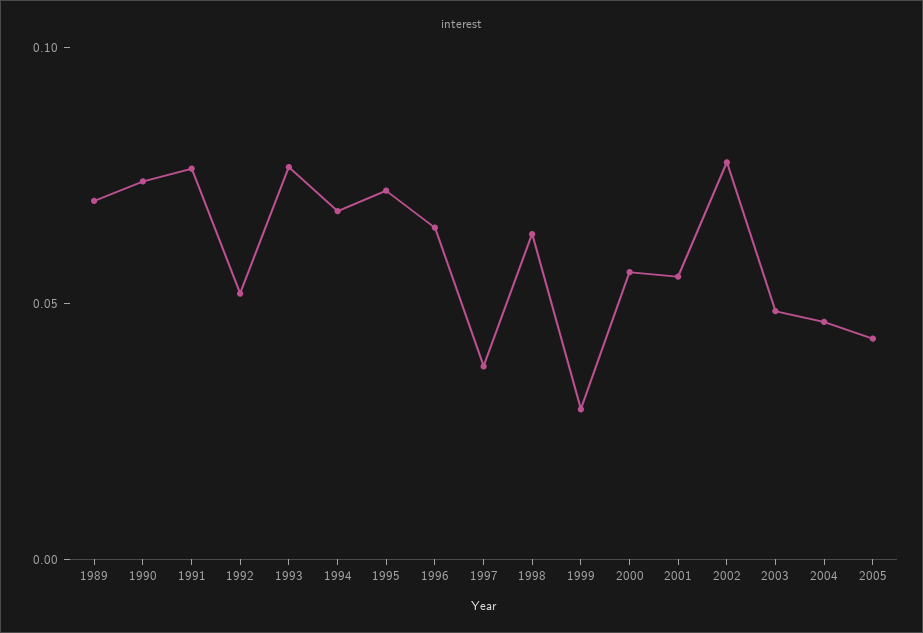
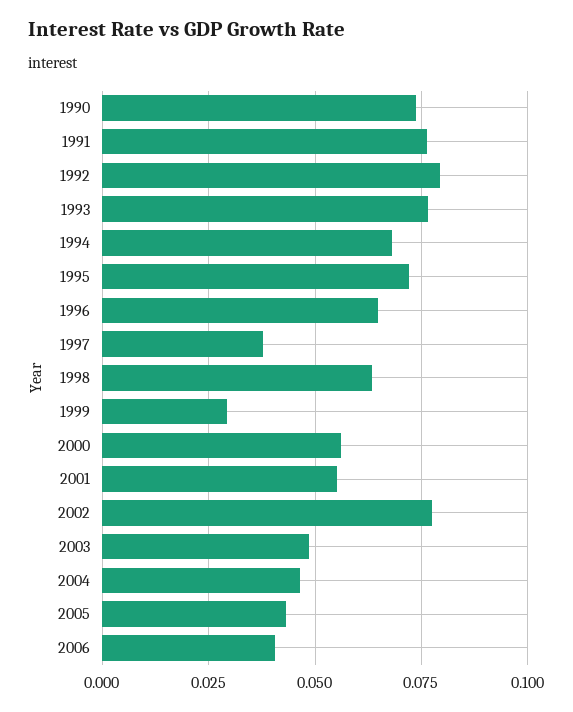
1989: 0.07 -> none
1992: 0.05 -> 0.08
2006: none -> 0.04

